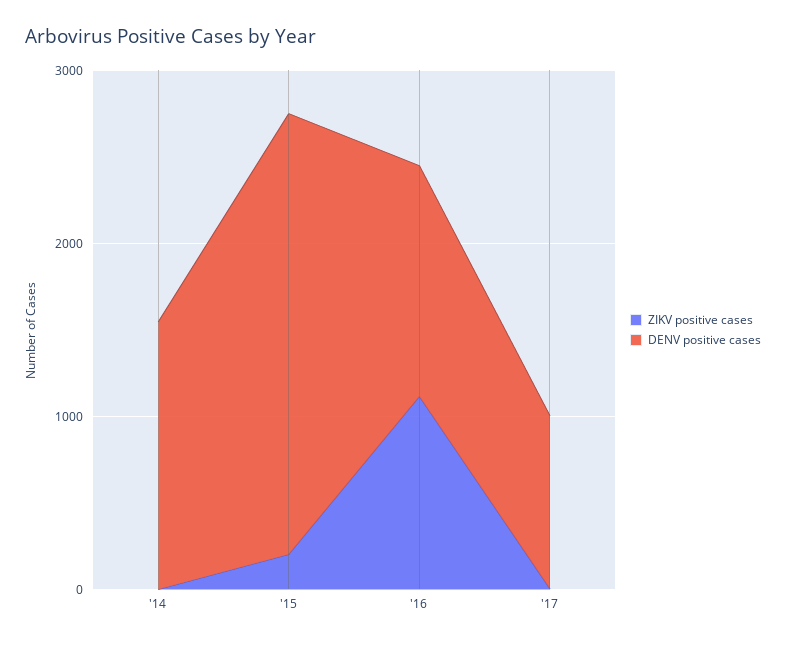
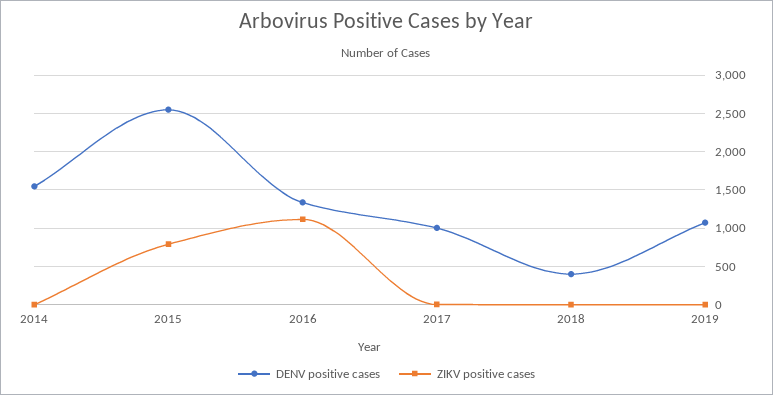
ZIKV positive cases, '15: 200 -> 800
DENV positive cases, 2018: none -> 400
ZIKV positive cases, 2018: none -> 0
DENV positive cases, 2019: none -> 1100
ZIKV positive cases, 2019: none -> 0

